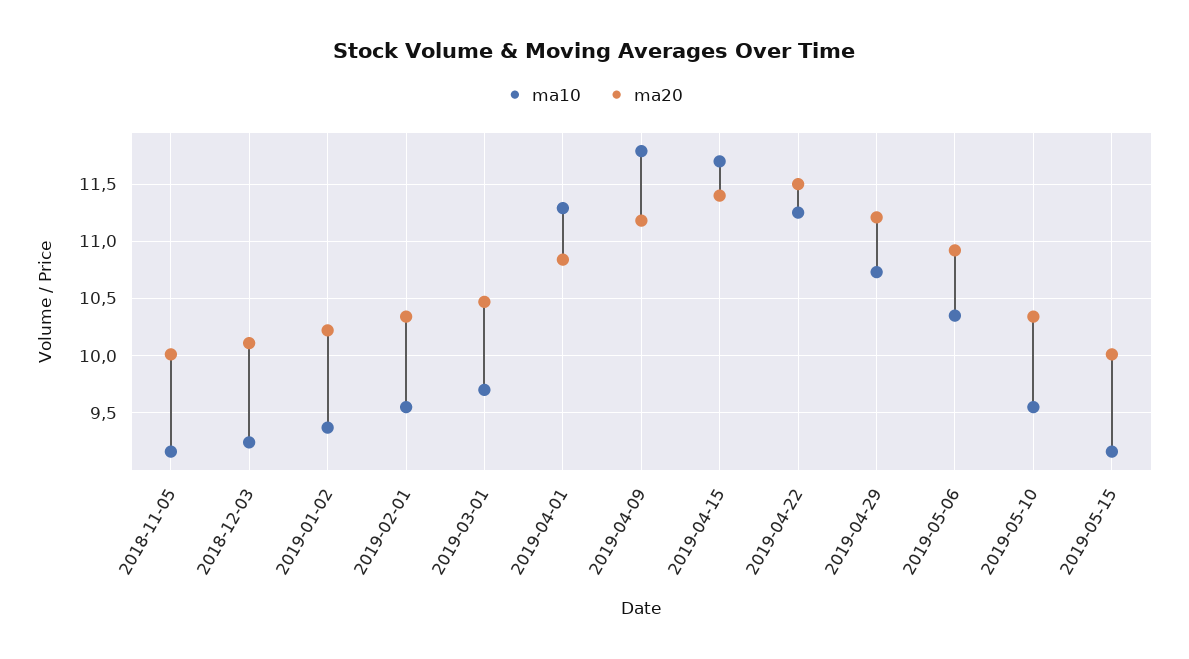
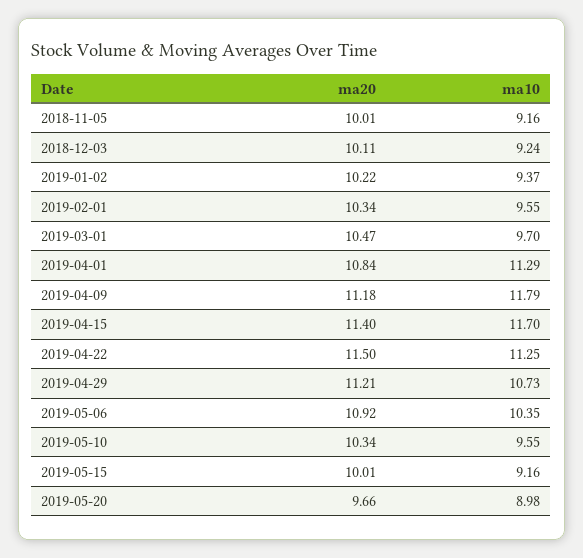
ma20, 2019-05-20: none -> 9.66
ma10, 2019-05-20: none -> 8.98

